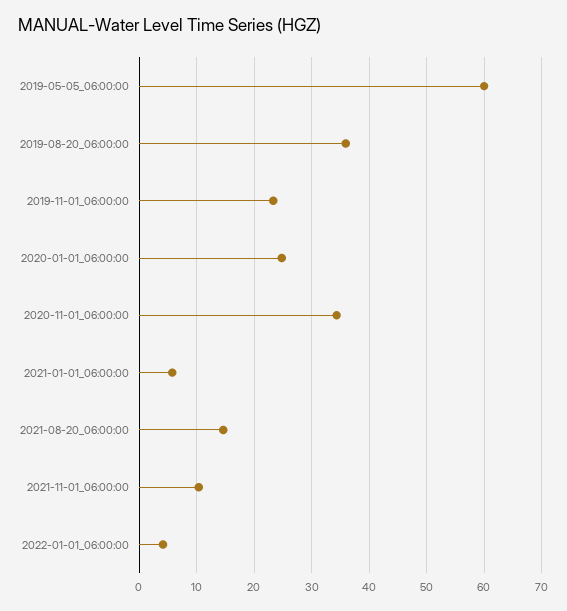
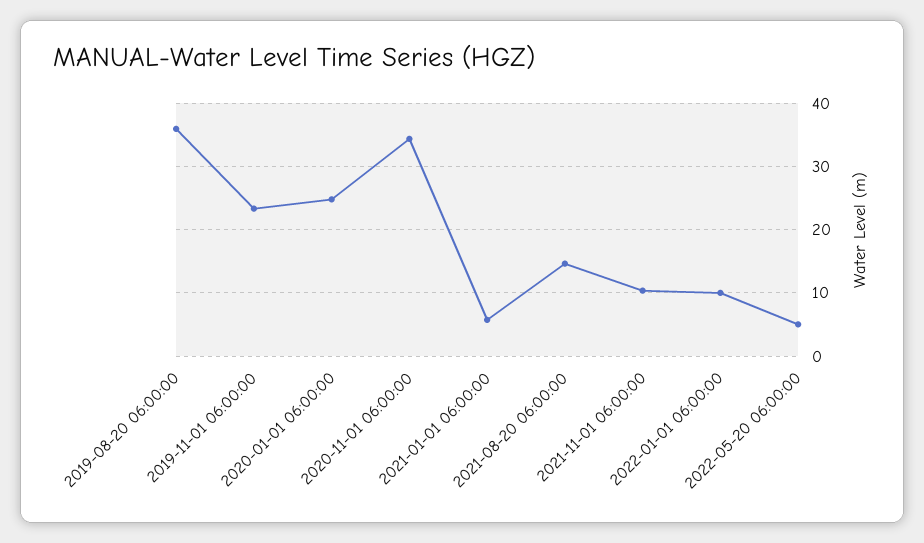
2019-05-05_06:00:00: 60 -> none
2022-01-01_06:00:00: 4 -> 10
2022-05-20 06:00:00: none -> 5

